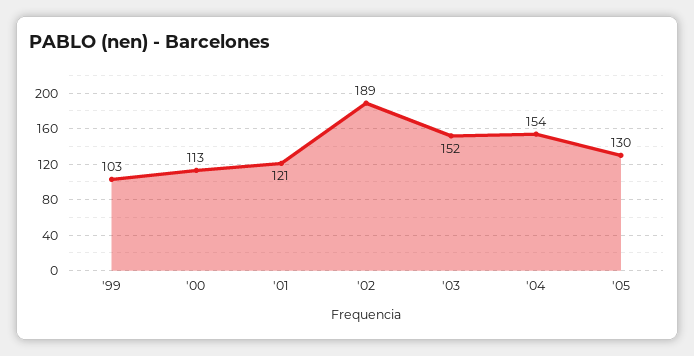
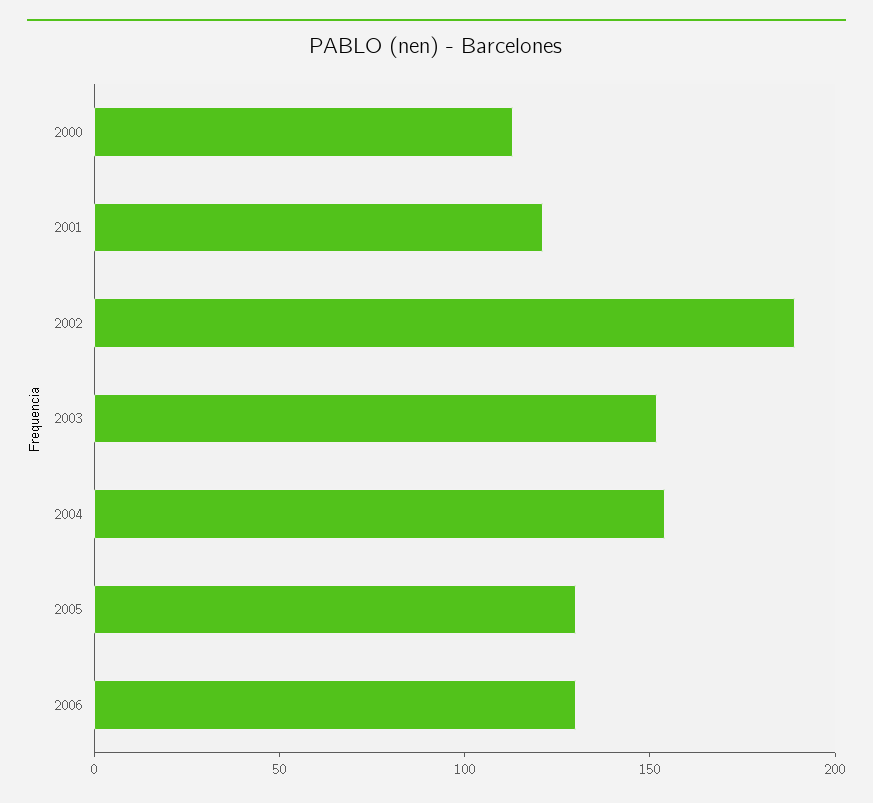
'99: 103 -> none
2006: none -> 130

